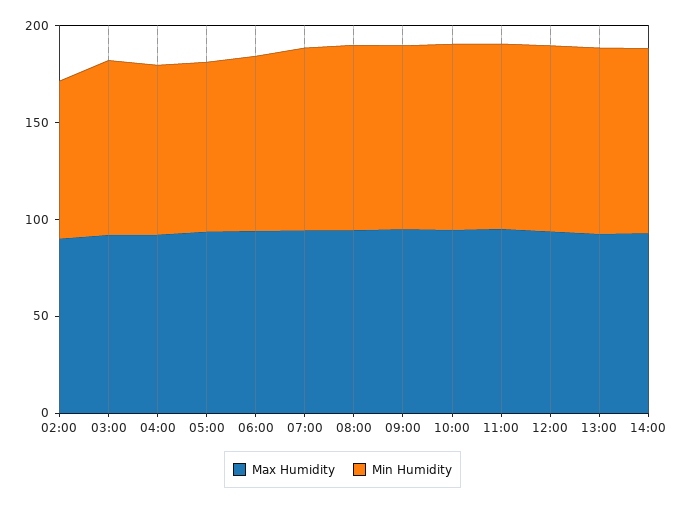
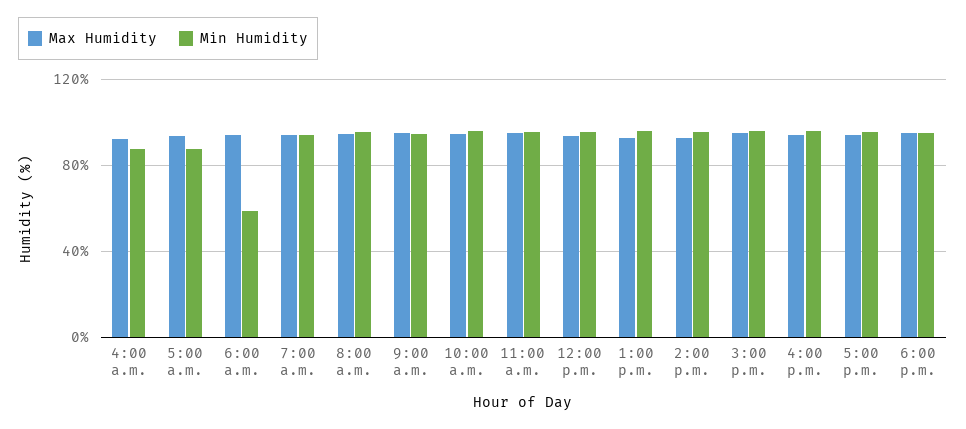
Max Humidity, 02:00: 90 -> none
Min Humidity, 02:00: 80 -> none
Max Humidity, 03:00: 90 -> none
Min Humidity, 03:00: 90 -> none
Min Humidity, 06:00: 90 -> 60
Max Humidity, 3:00 p.m.: none -> 95
Min Humidity, 3:00 p.m.: none -> 95
Max Humidity, 4:00 p.m.: none -> 95
Min Humidity, 4:00 p.m.: none -> 95
Max Humidity, 5:00 p.m.: none -> 95
Min Humidity, 5:00 p.m.: none -> 95
Max Humidity, 6:00 p.m.: none -> 95
Min Humidity, 6:00 p.m.: none -> 95

